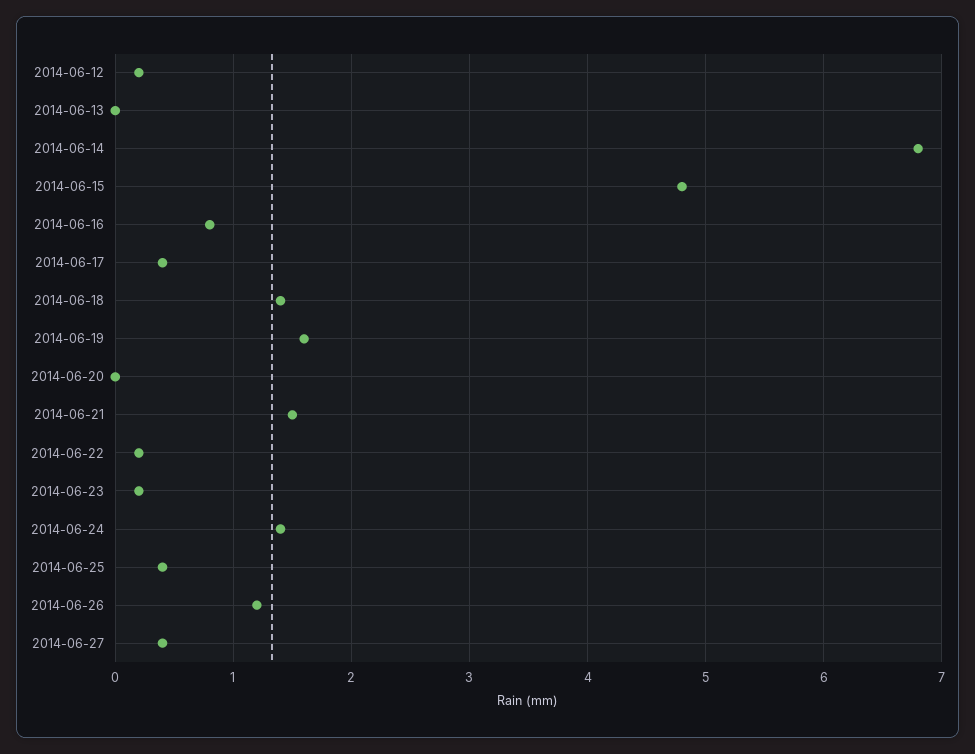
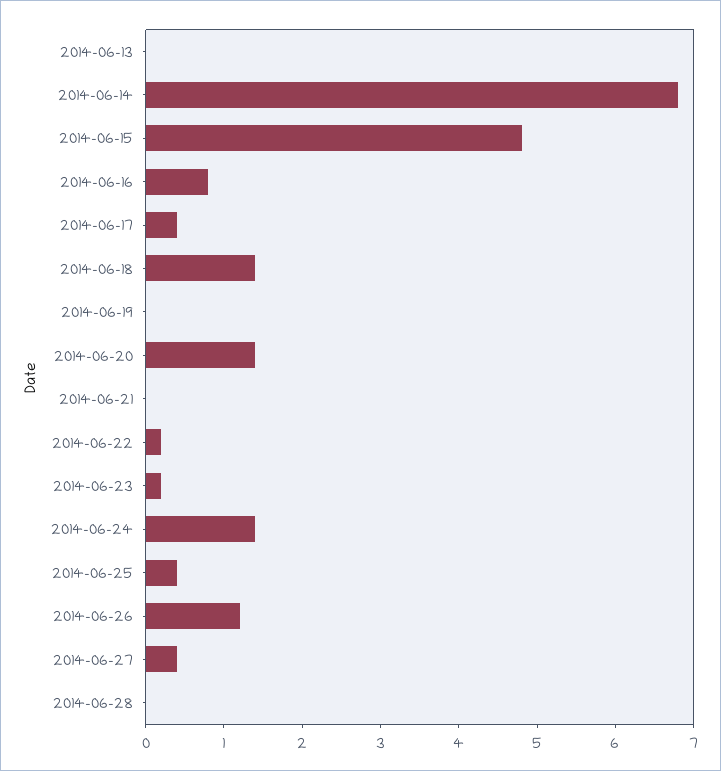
2014-06-12: 0.2 -> none
2014-06-19: 1.6 -> 0
2014-06-20: 0 -> 1.5
2014-06-21: 1.5 -> 0
2014-06-28: none -> 0

